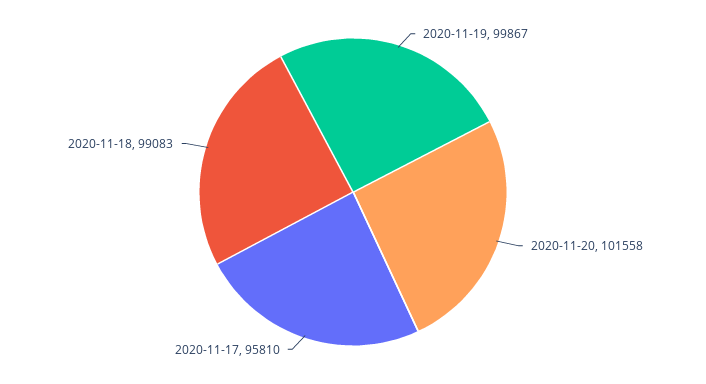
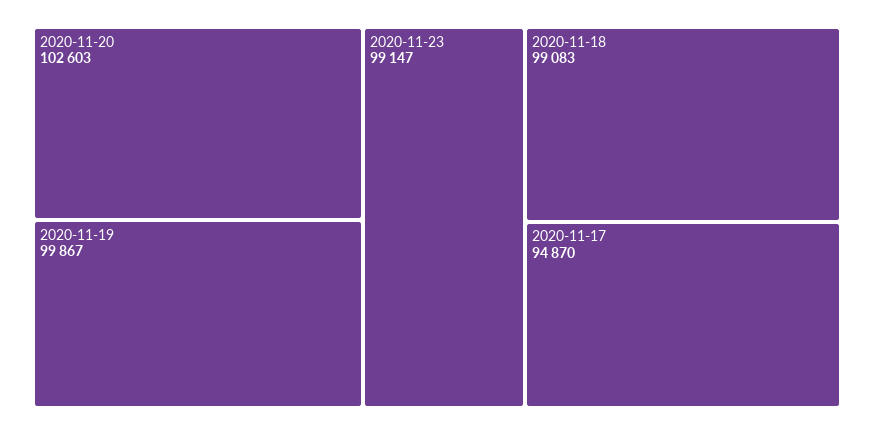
2020-11-20: 101558 -> 102603
2020-11-17: 95810 -> 94870
2020-11-23: none -> 99147

